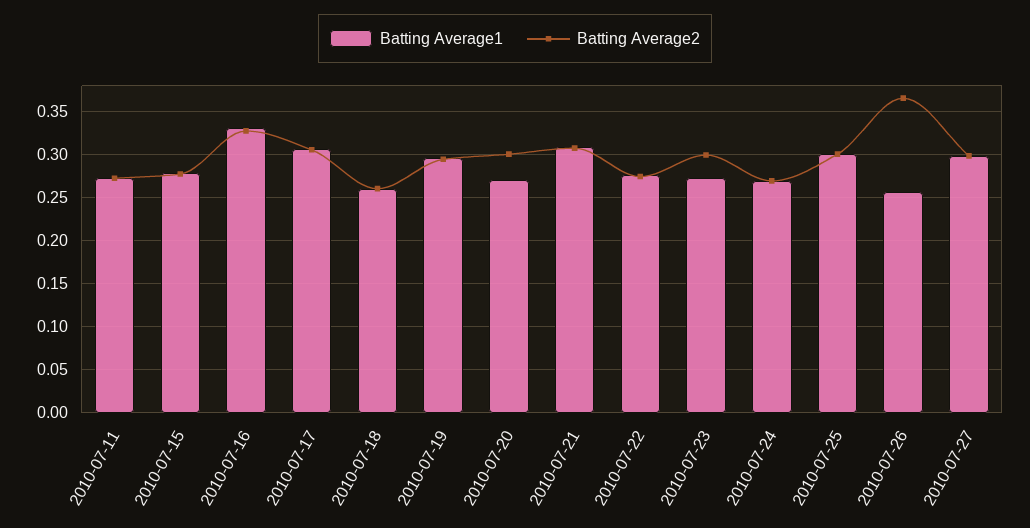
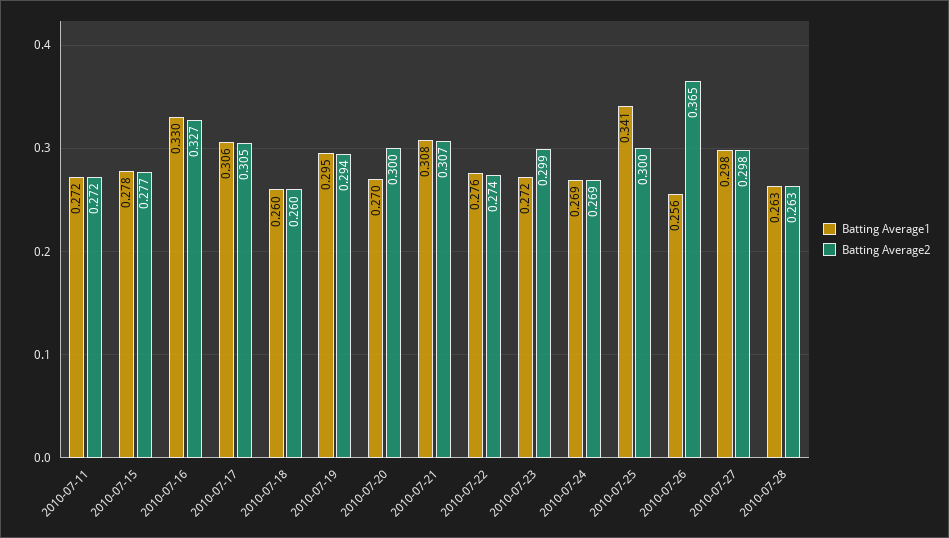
Batting Average1, 2010-07-25: 0.3 -> 0.341
Batting Average1, 2010-07-28: none -> 0.263
Batting Average2, 2010-07-28: none -> 0.263

